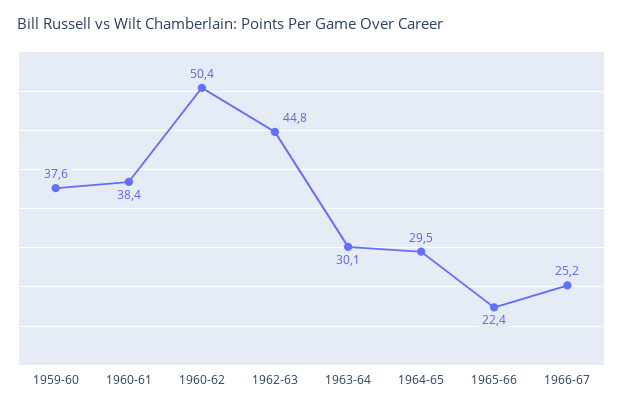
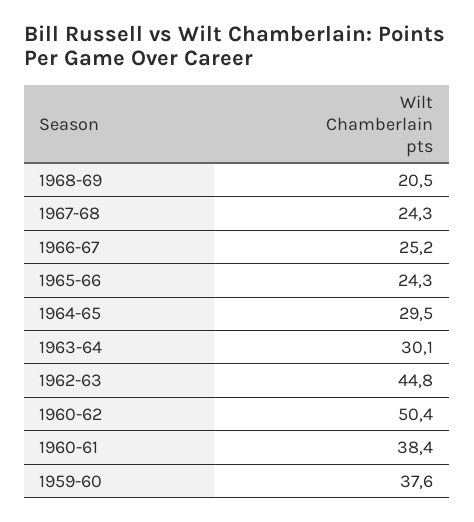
1965-66: 22.4 -> 24.3
1968-69: none -> 20.5
1967-68: none -> 24.3

